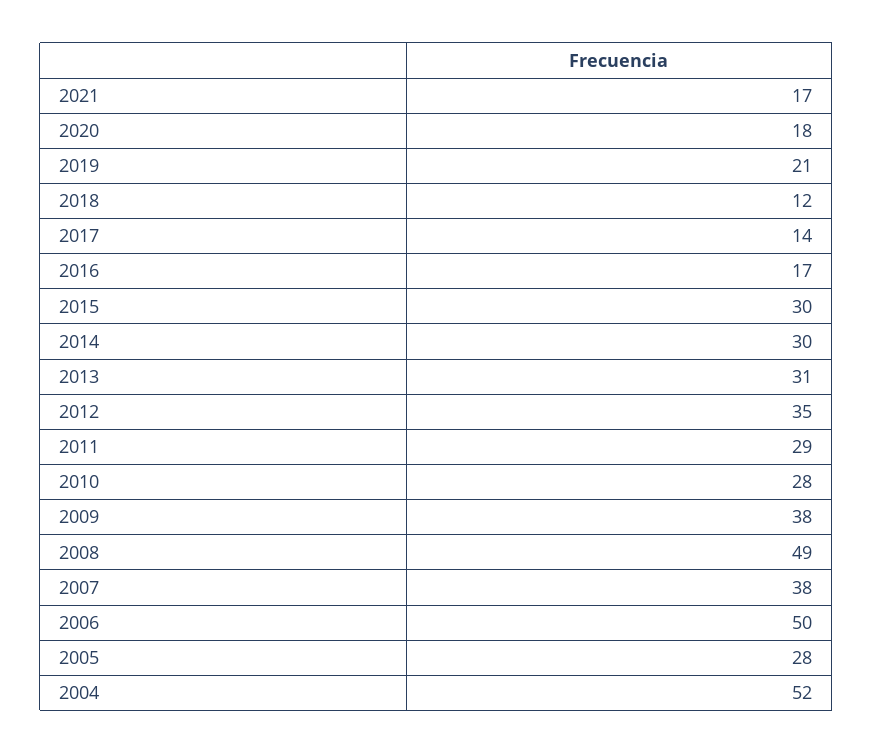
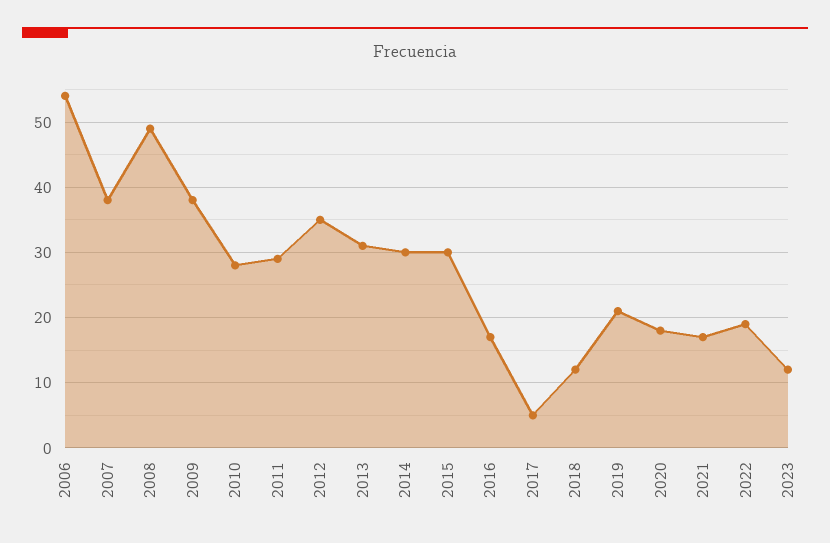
2017: 14 -> 5
2006: 50 -> 54
2005: 28 -> none
2004: 52 -> none
2022: none -> 19
2023: none -> 12

